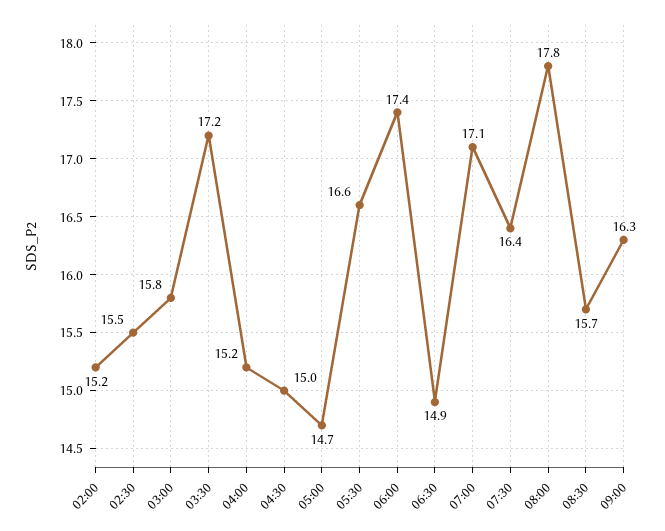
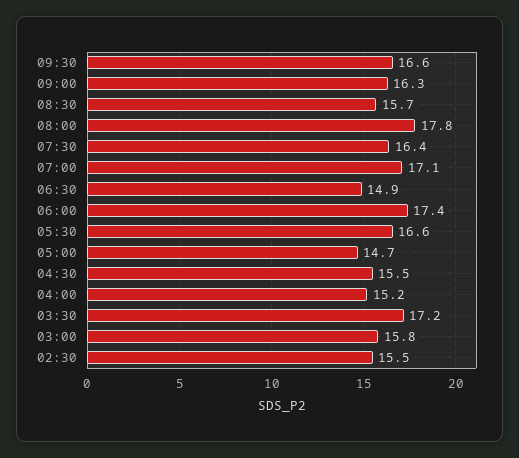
02:00: 15.2 -> none
04:30: 15 -> 15.5
09:30: none -> 16.6

